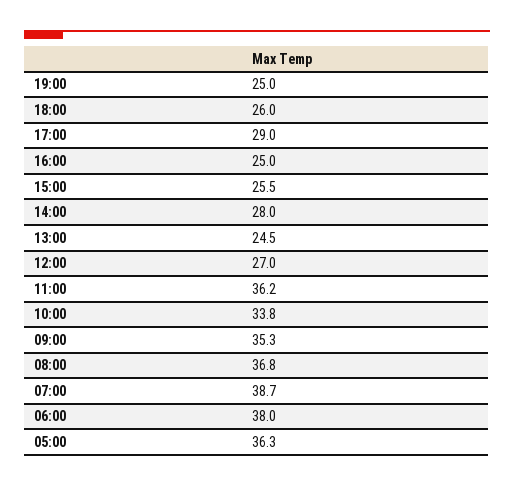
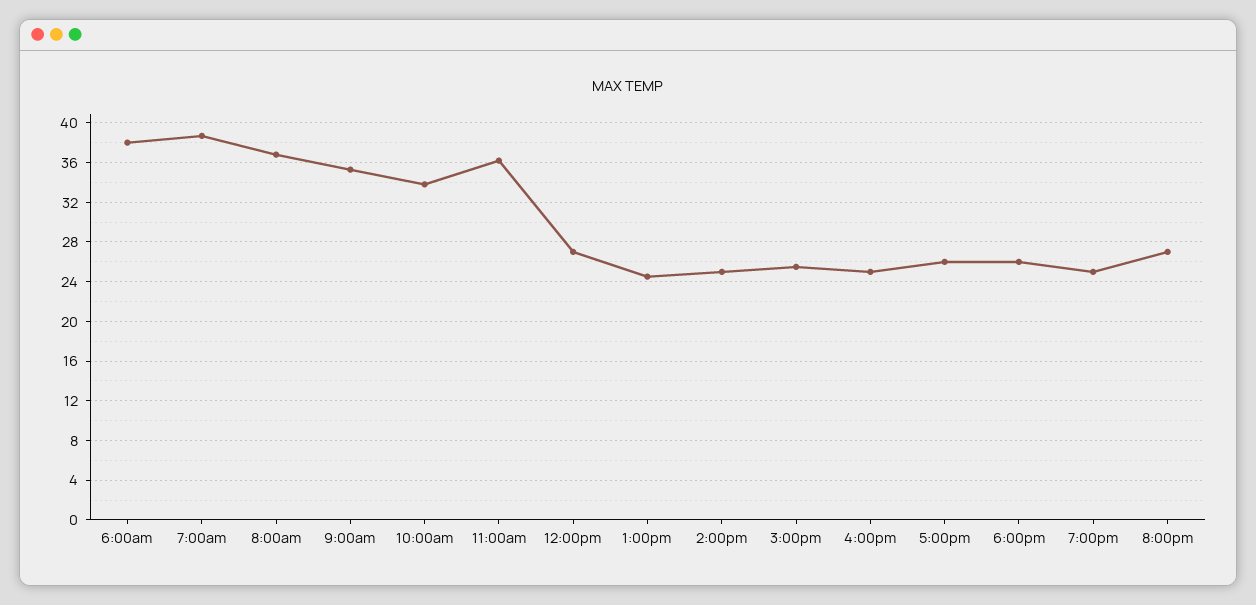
17:00: 29 -> 26
14:00: 28 -> 25
05:00: 36.3 -> none
8:00pm: none -> 27

